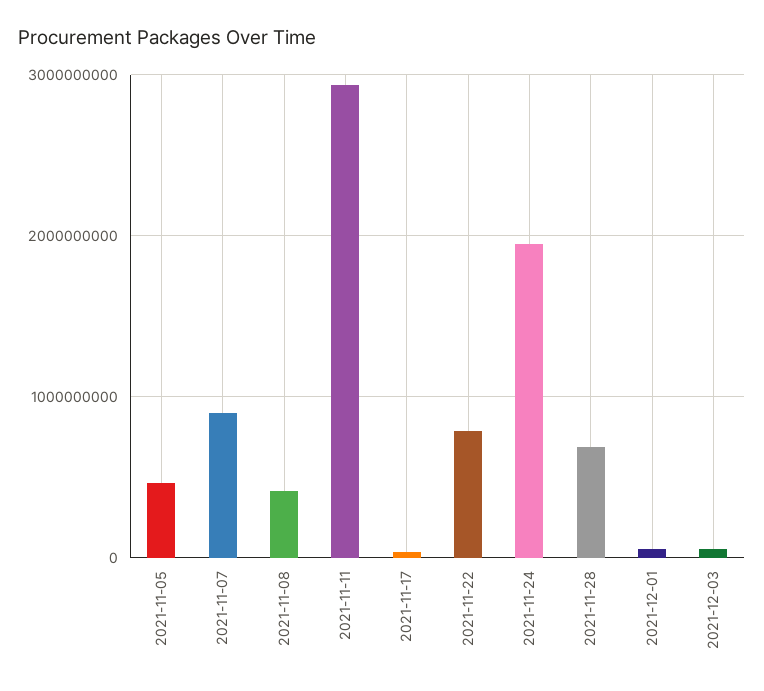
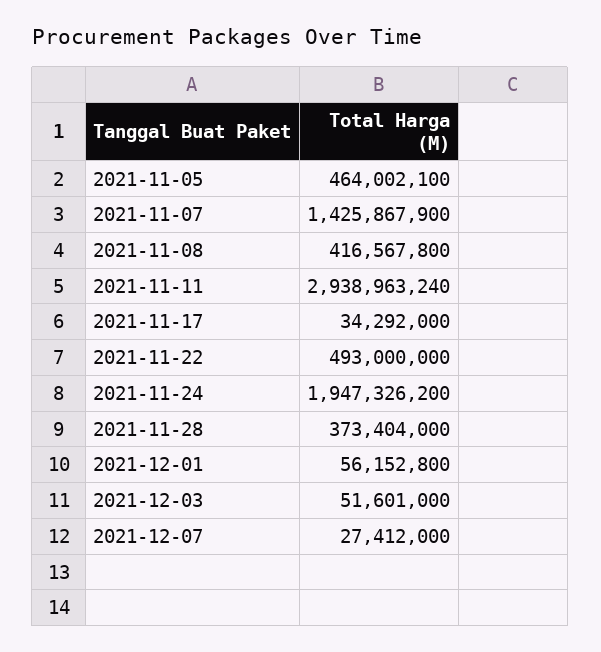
2021-11-07: 900000000 -> 1425867900
2021-11-22: 800000000 -> 493000000
2021-11-28: 700000000 -> 373404000
2021-12-07: none -> 27412000

